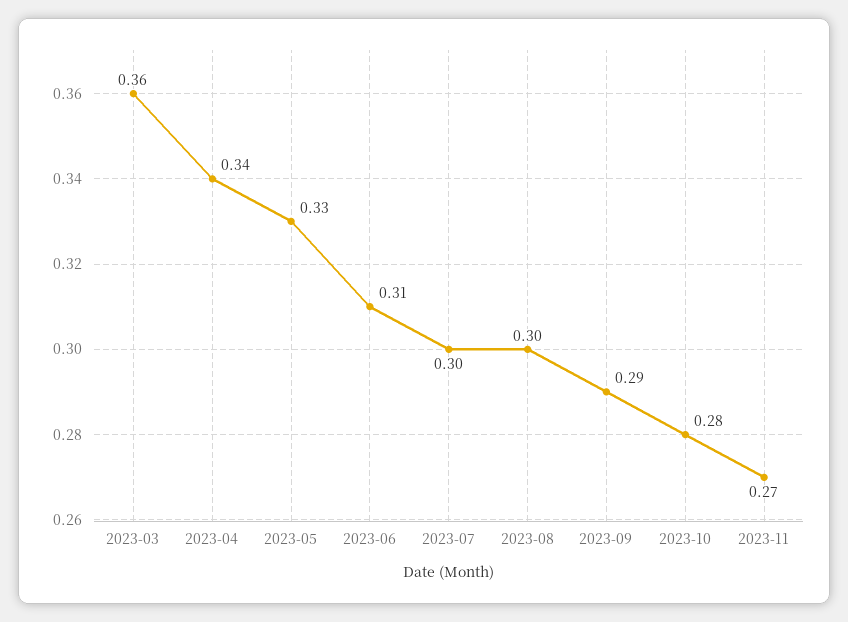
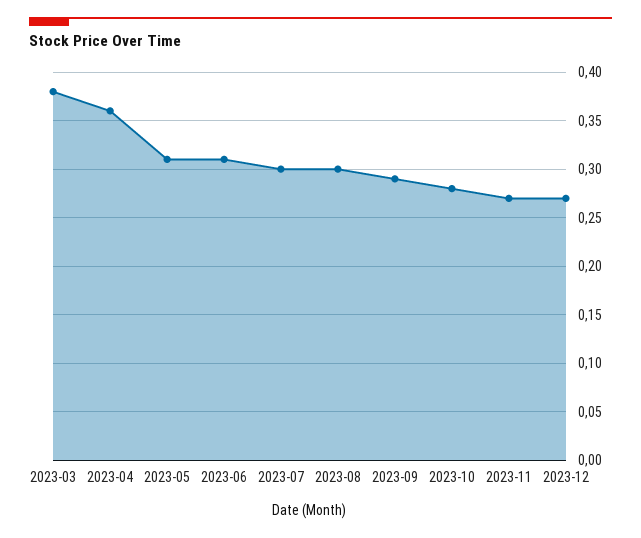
2023-03: 0.36 -> 0.38
2023-04: 0.34 -> 0.36
2023-05: 0.33 -> 0.31
2023-12: none -> 0.27

